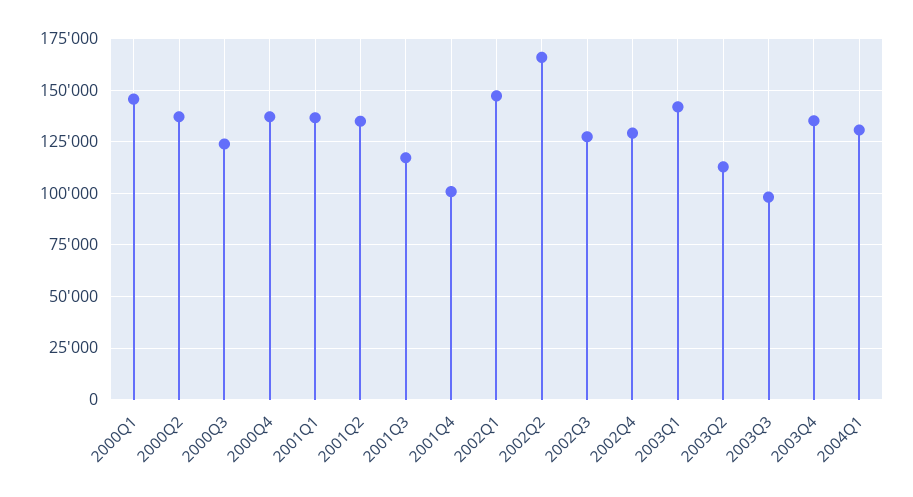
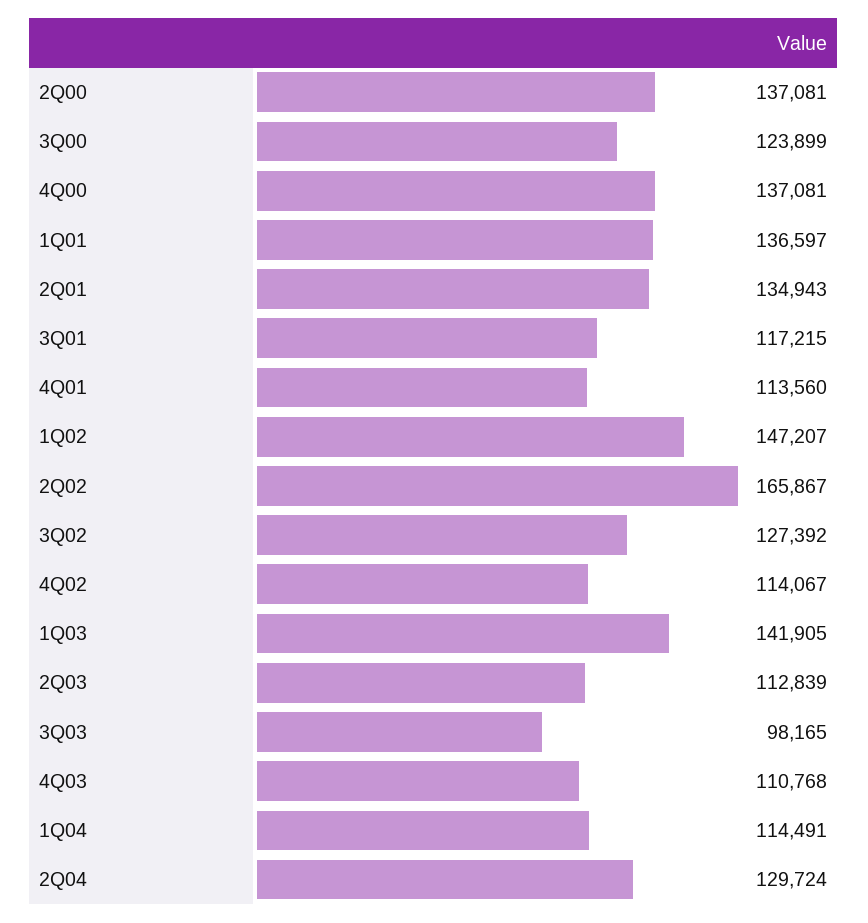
2000Q1: 145000 -> none
2001Q4: 100000 -> 113560
2002Q4: 130000 -> 114067
2003Q4: 135000 -> 110768
2004Q1: 130000 -> 114491
2Q04: none -> 129724

